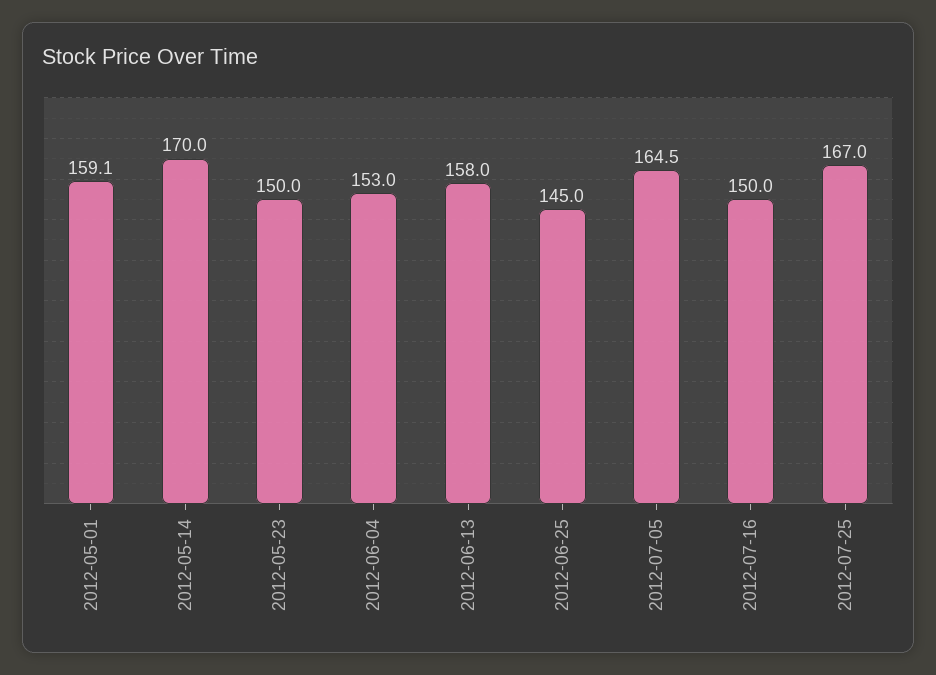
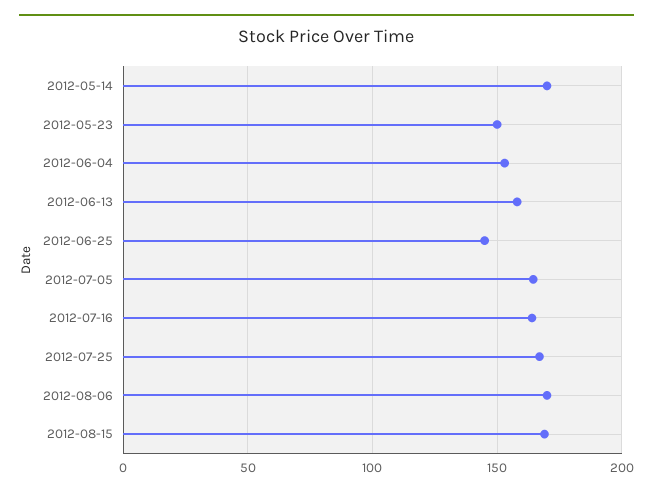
2012-05-01: 159.1 -> none
2012-07-16: 150 -> 165
2012-08-06: none -> 170
2012-08-15: none -> 170

